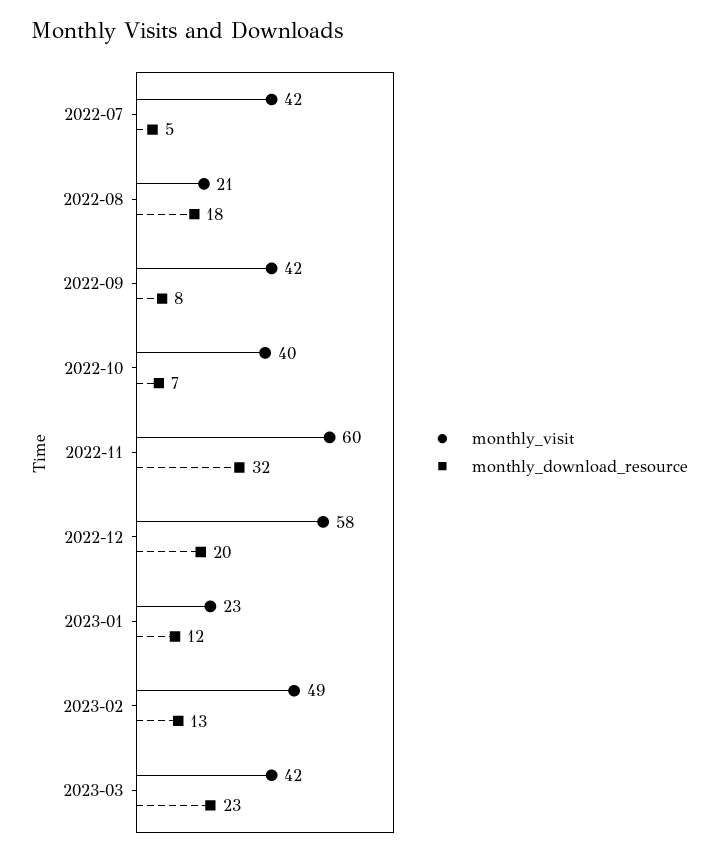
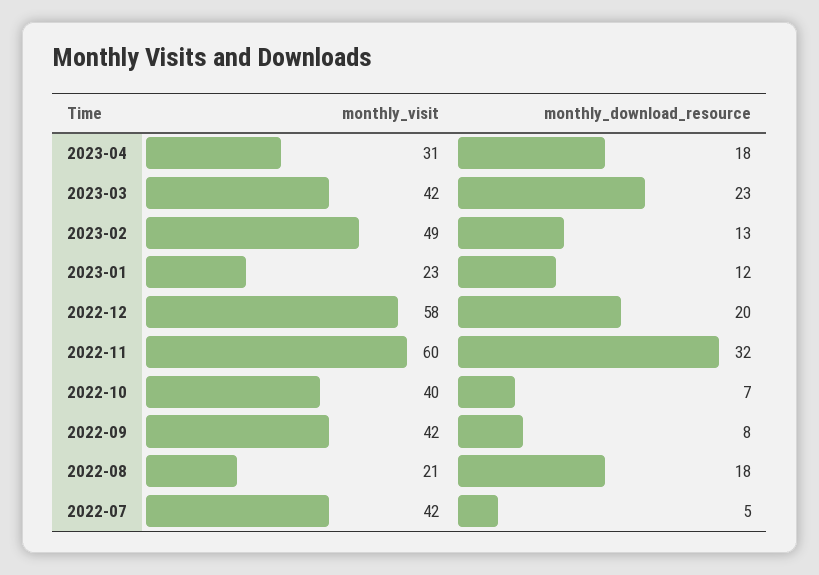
monthly_visit, 2023-04: none -> 31
monthly_download_resource, 2023-04: none -> 18

